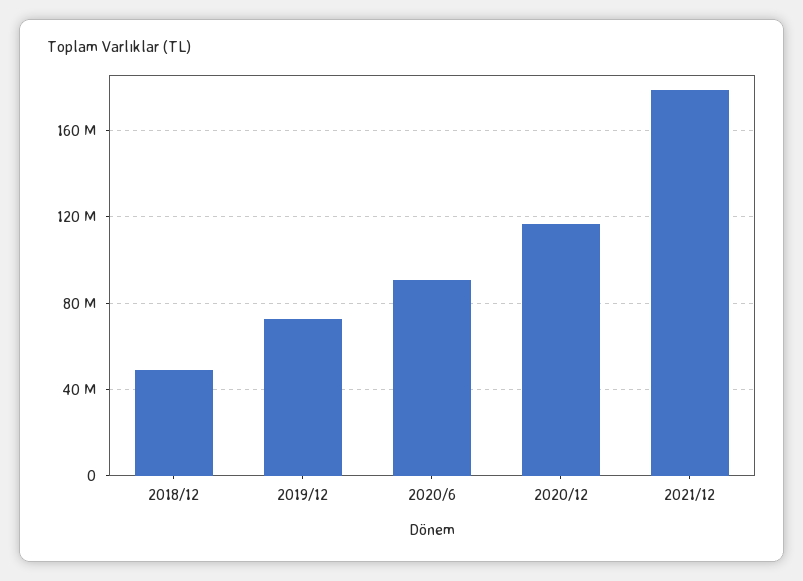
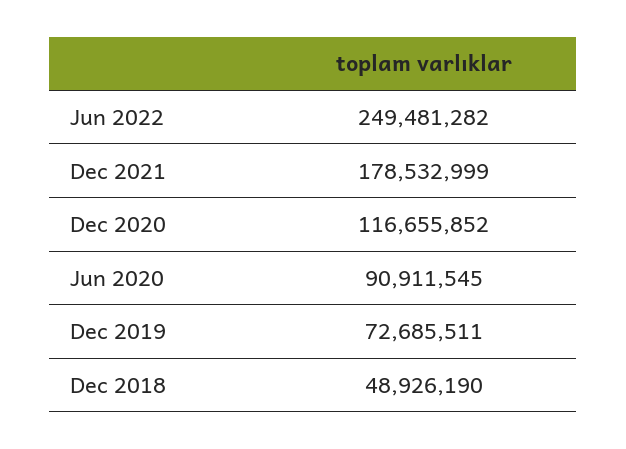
Jun 2022: none -> 249481282

